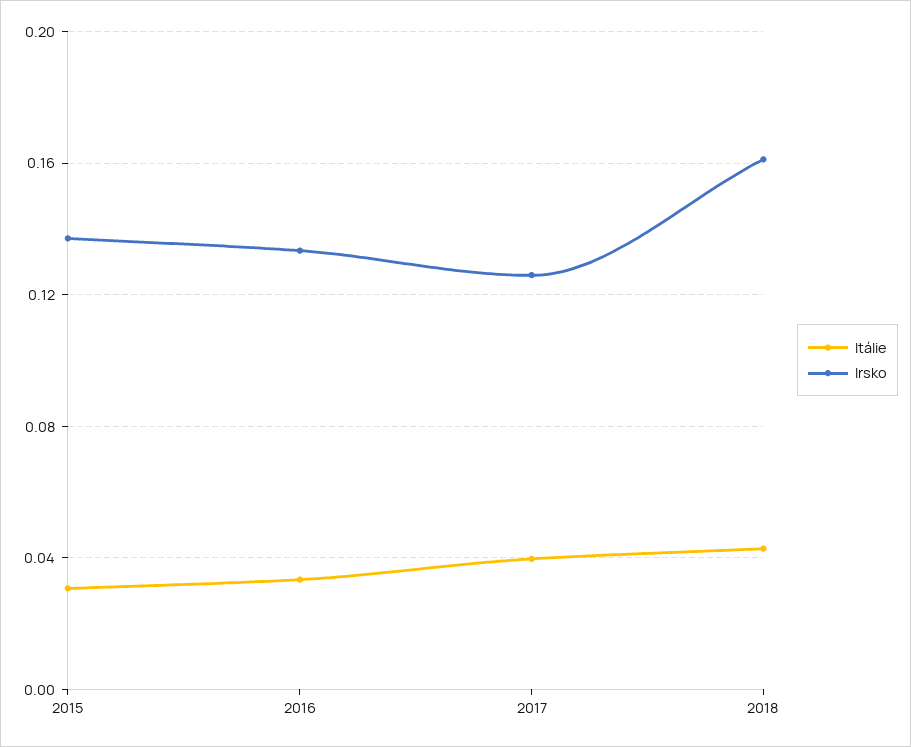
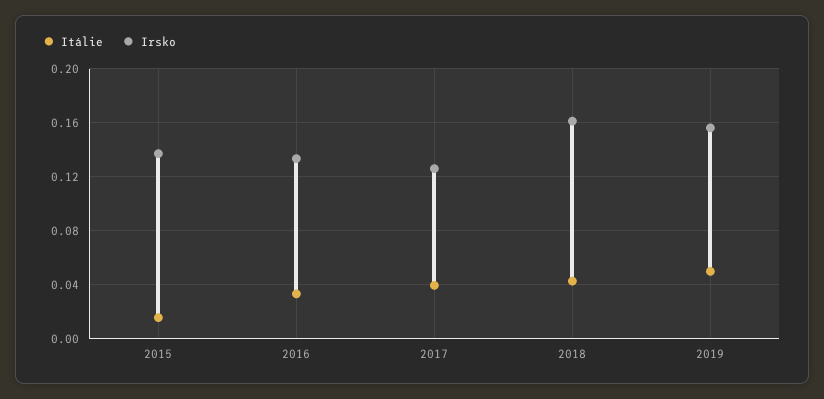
Itálie, 2015: 0.03 -> 0.015
Itálie, 2019: none -> 0.05
Irsko, 2019: none -> 0.155

